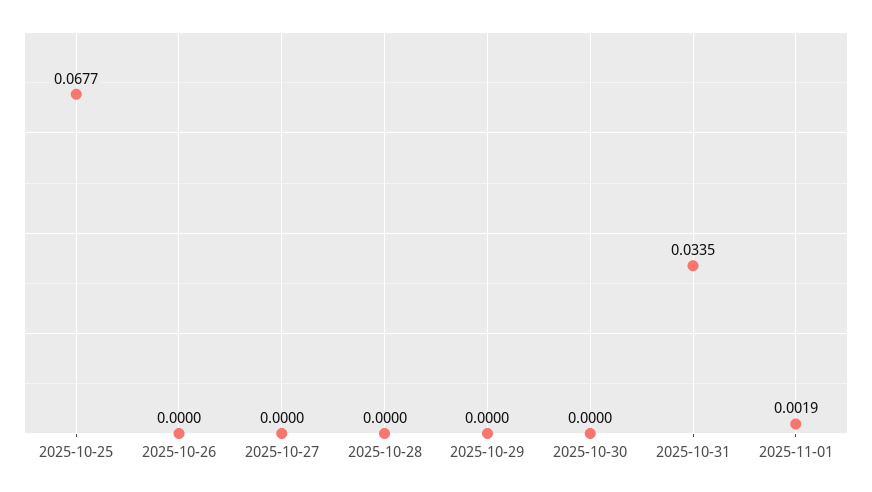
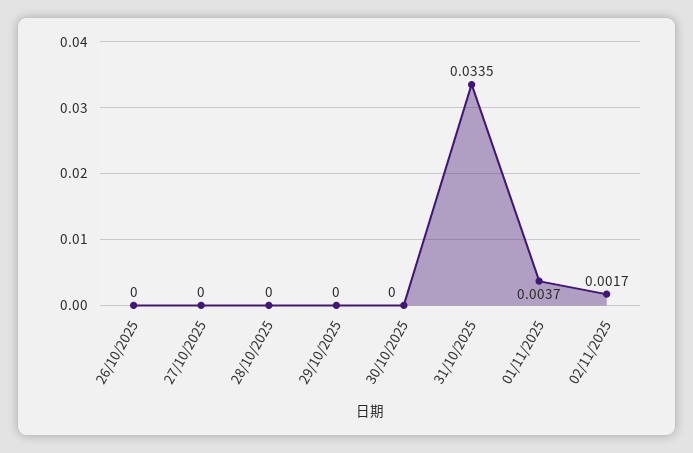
2025-10-25: 0.0677 -> none
2025-11-01: 0.0019 -> 0.0037
02/11/2025: none -> 0.0017

